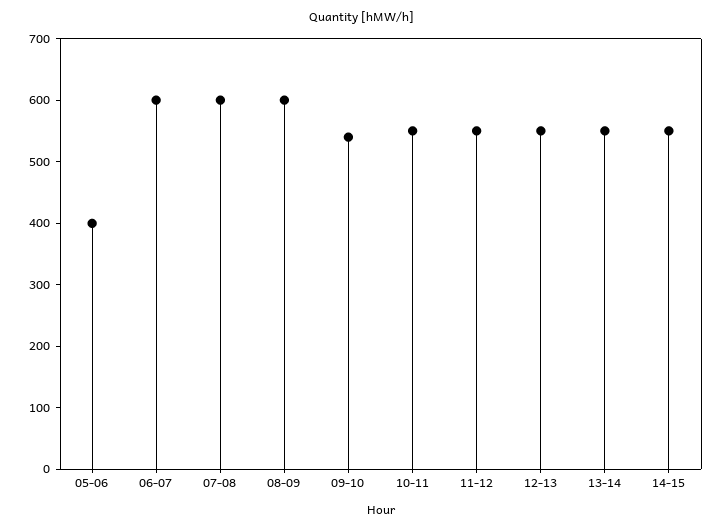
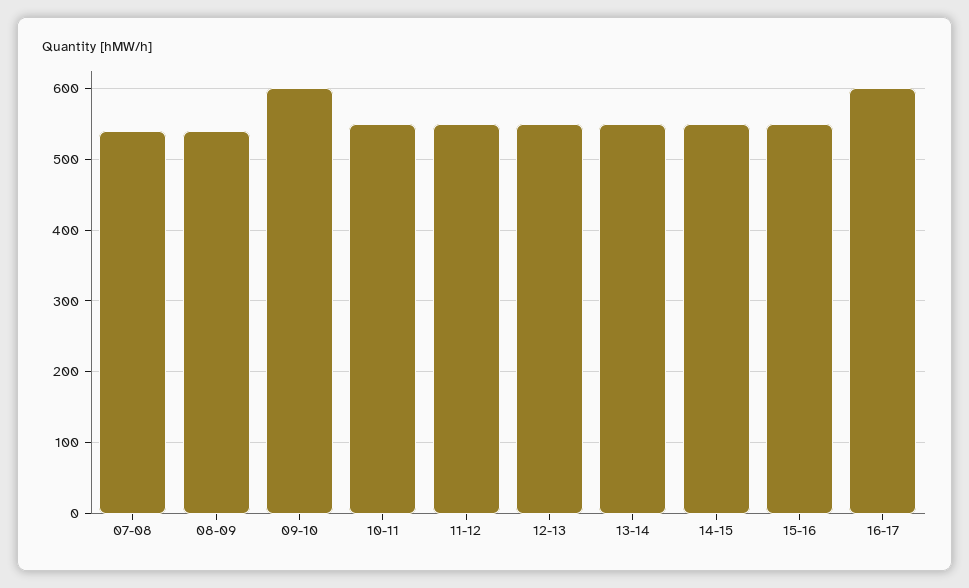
05-06: 400 -> none
06-07: 600 -> none
07-08: 600 -> 540
08-09: 600 -> 540
09-10: 540 -> 600
15-16: none -> 550
16-17: none -> 600

